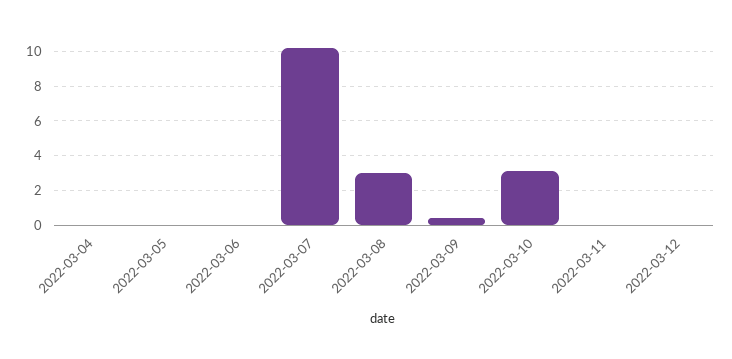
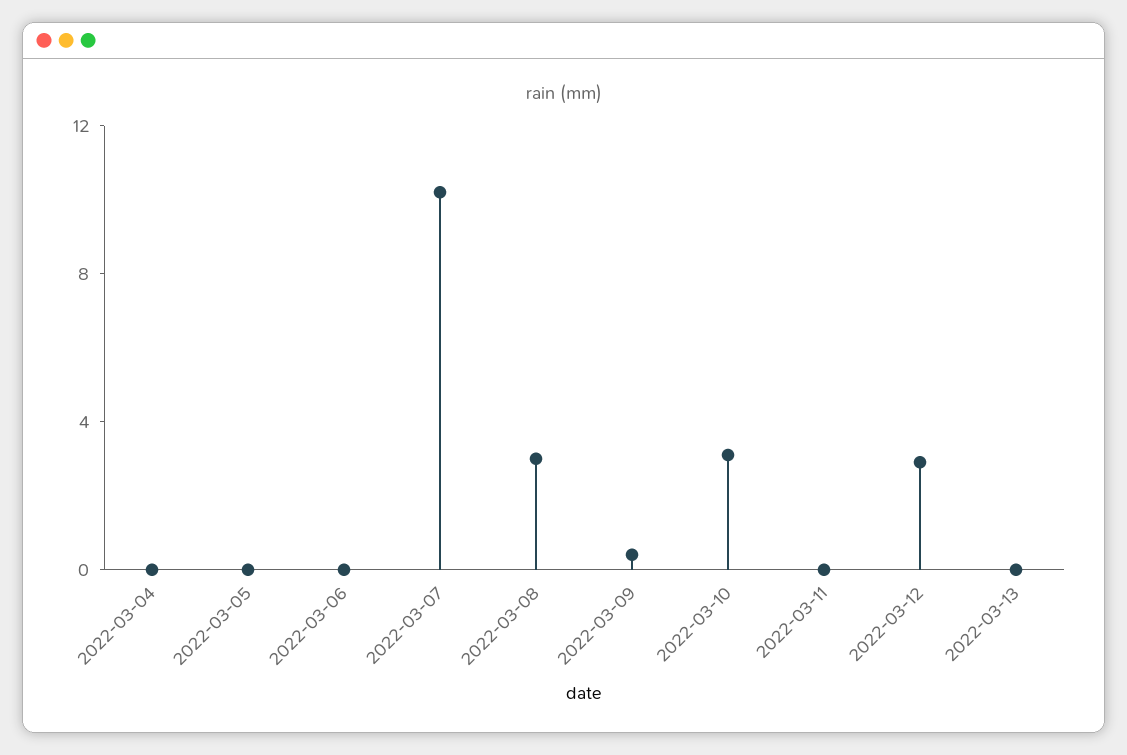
2022-03-12: 0 -> 3
2022-03-13: none -> 0

